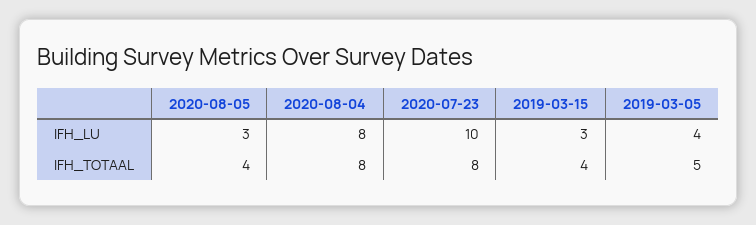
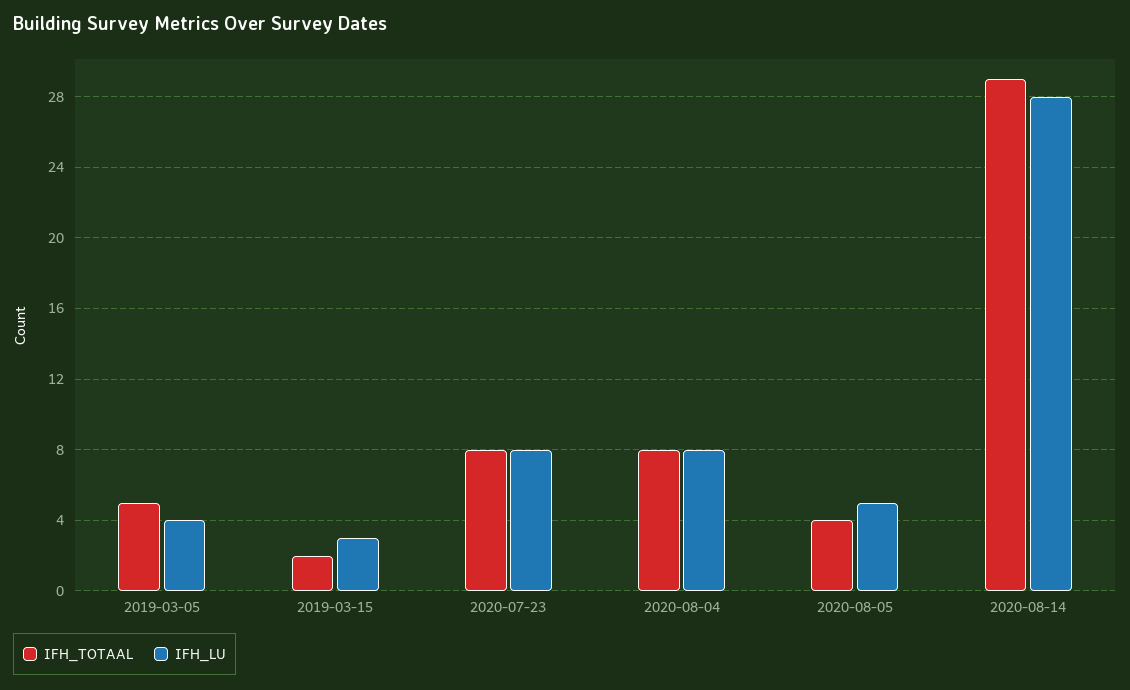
IFH_LU, 2020-08-05: 3 -> 5
IFH_LU, 2020-07-23: 10 -> 8
IFH_TOTAAL, 2019-03-15: 4 -> 2
IFH_TOTAAL, 2020-08-14: none -> 29
IFH_LU, 2020-08-14: none -> 28

